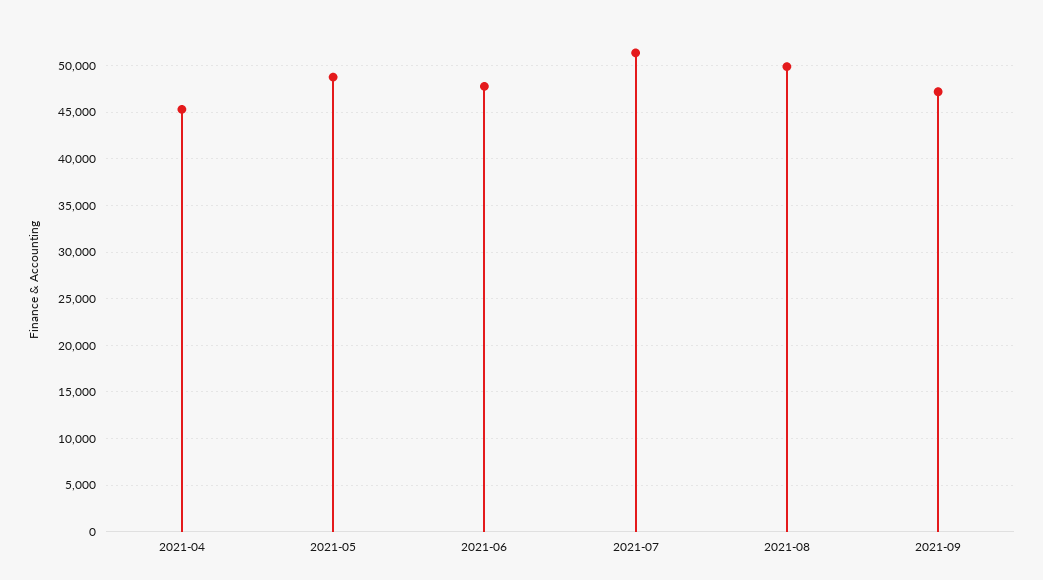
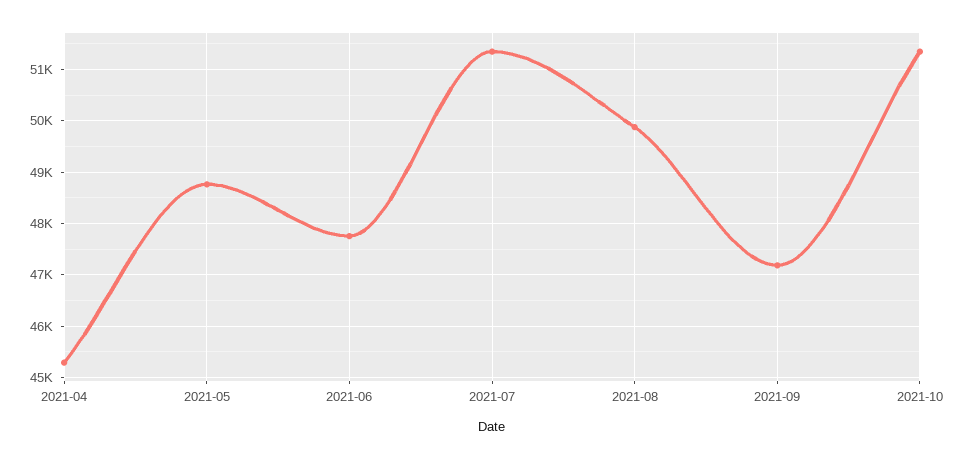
2021-10: none -> 51400

